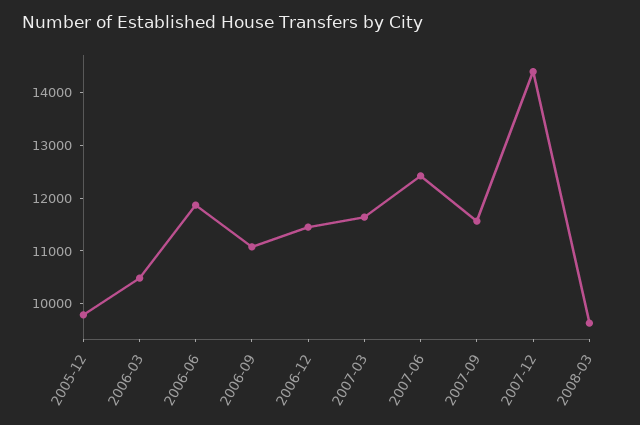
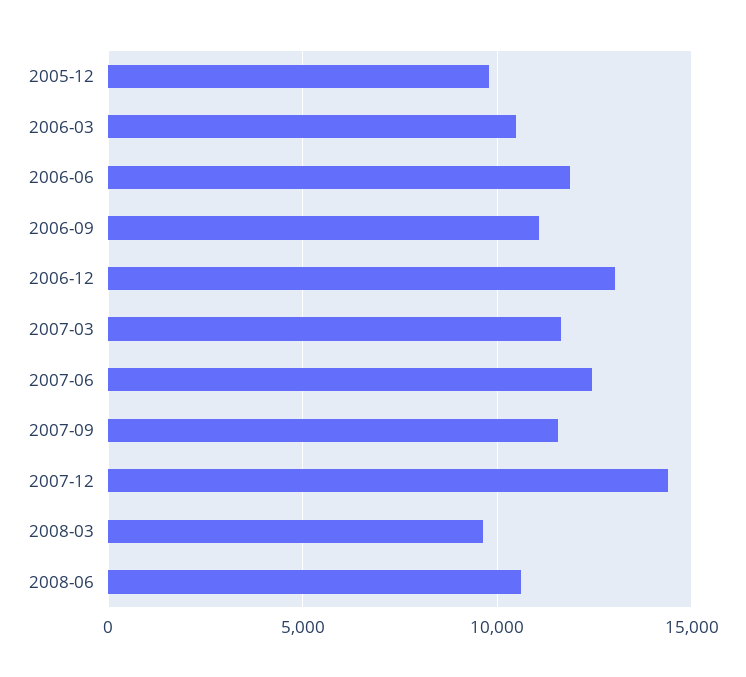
2006-12: 11400 -> 13000
2008-06: none -> 10500

